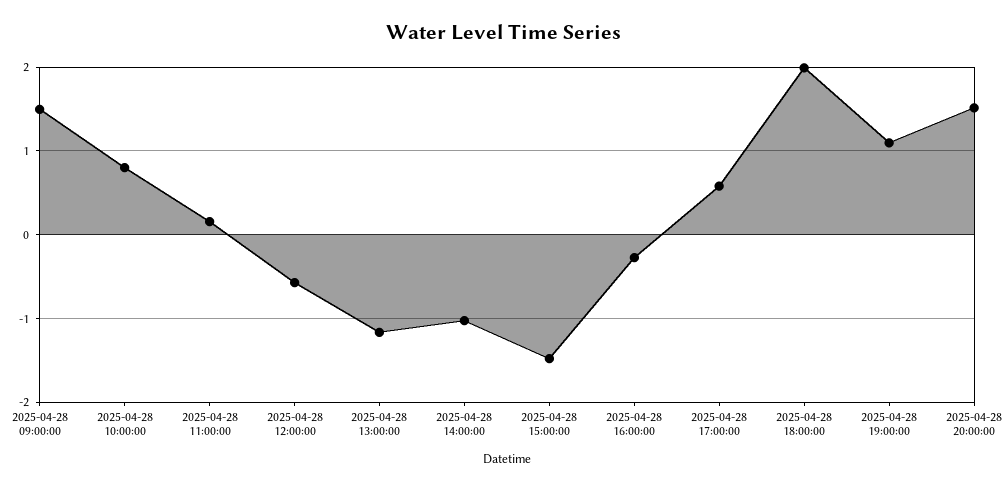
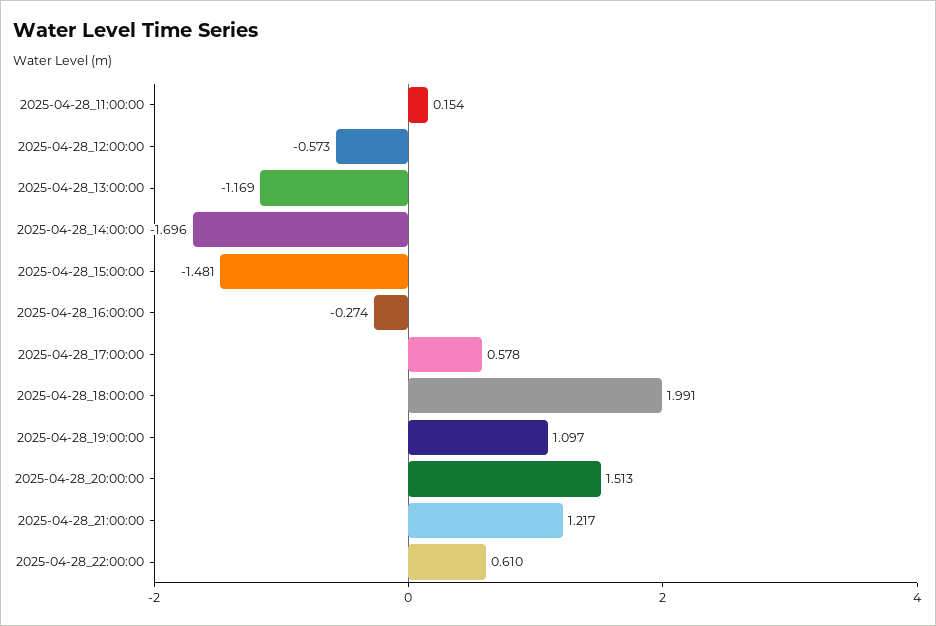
2025-04-28 09:00:00: 1.5 -> none
2025-04-28 10:00:00: 0.8 -> none
2025-04-28 14:00:00: -1 -> -1.696
2025-04-28_21:00:00: none -> 1.217
2025-04-28_22:00:00: none -> 0.61

